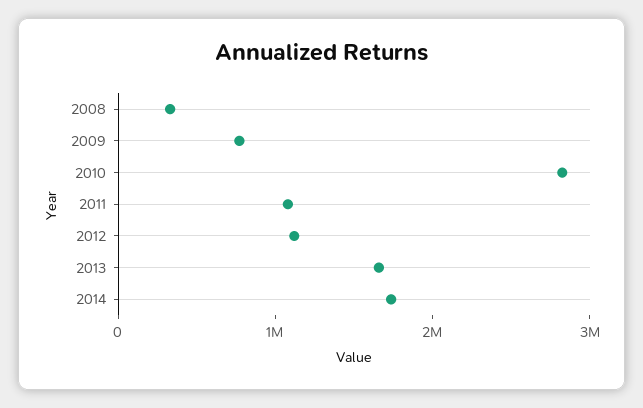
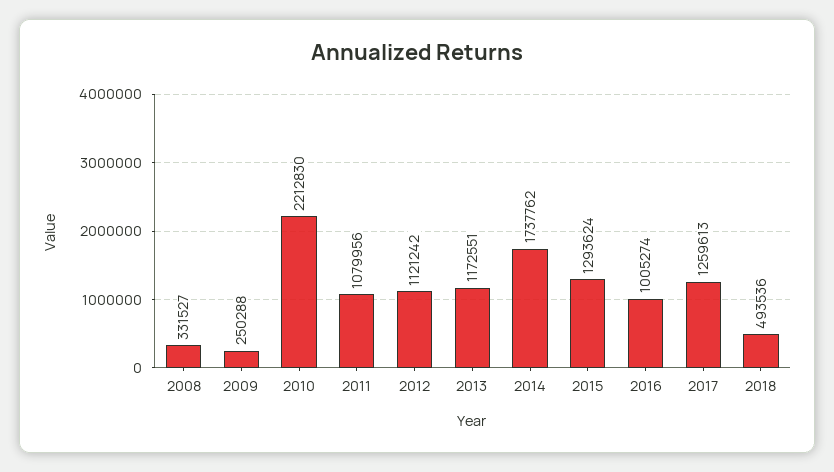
2009: 800000 -> 250288
2010: 2800000 -> 2212830
2013: 1600000 -> 1172551
2015: none -> 1293624
2016: none -> 1005274
2017: none -> 1259613
2018: none -> 493536

